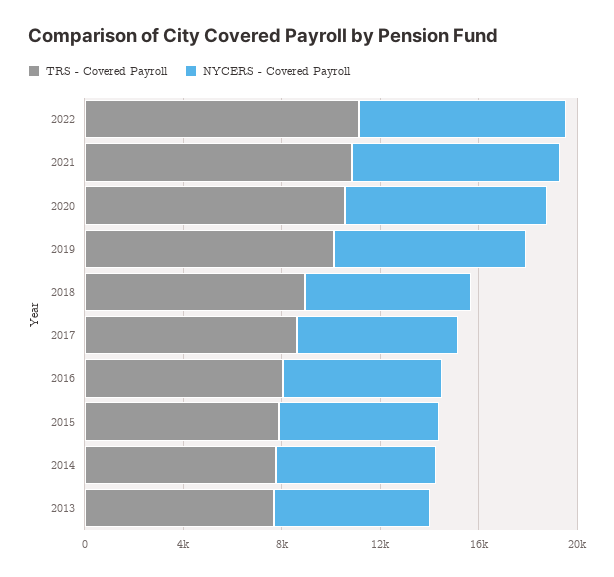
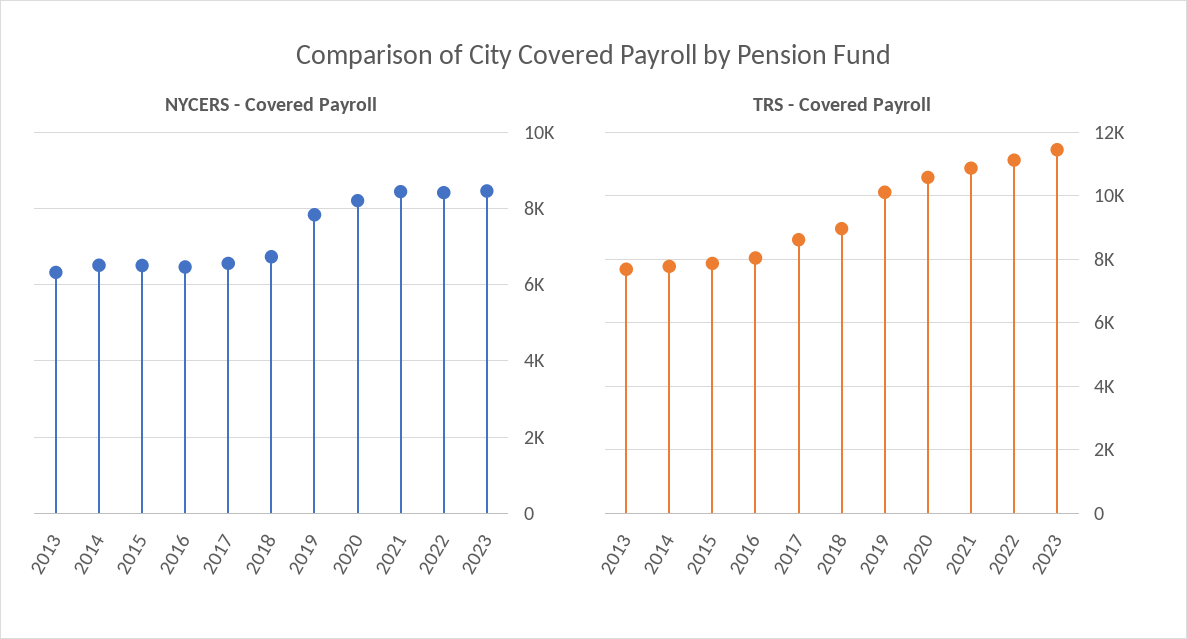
NYCERS - Covered Payroll, 2023: none -> 8400
TRS - Covered Payroll, 2023: none -> 11400

